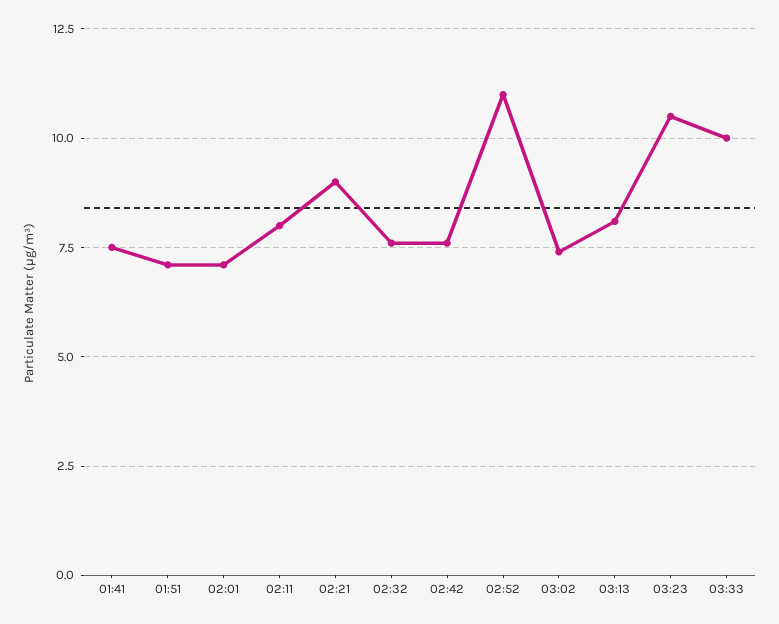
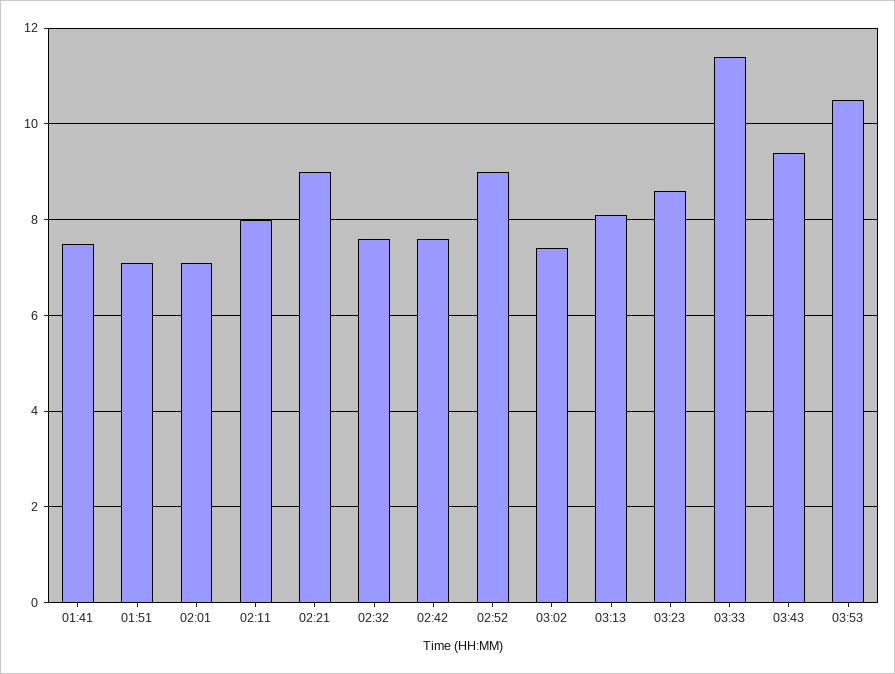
02:52: 11 -> 9
03:23: 10.5 -> 8.5
03:33: 10 -> 11.5
03:43: none -> 9.5
03:53: none -> 10.5

